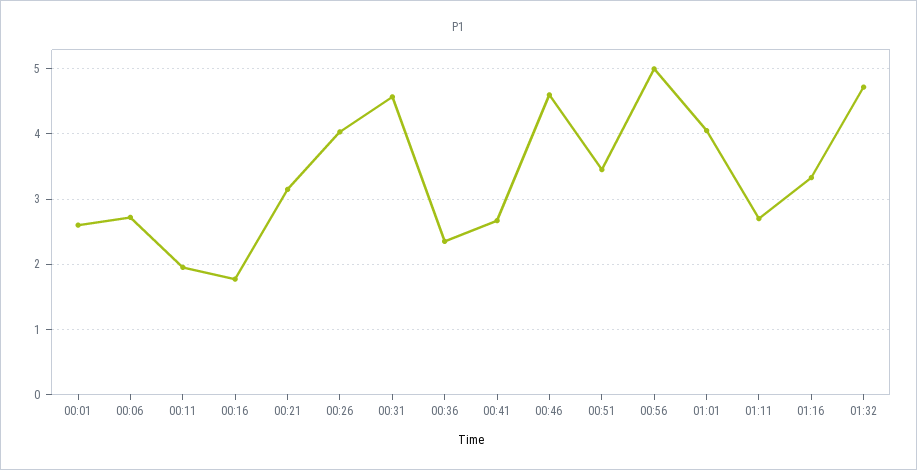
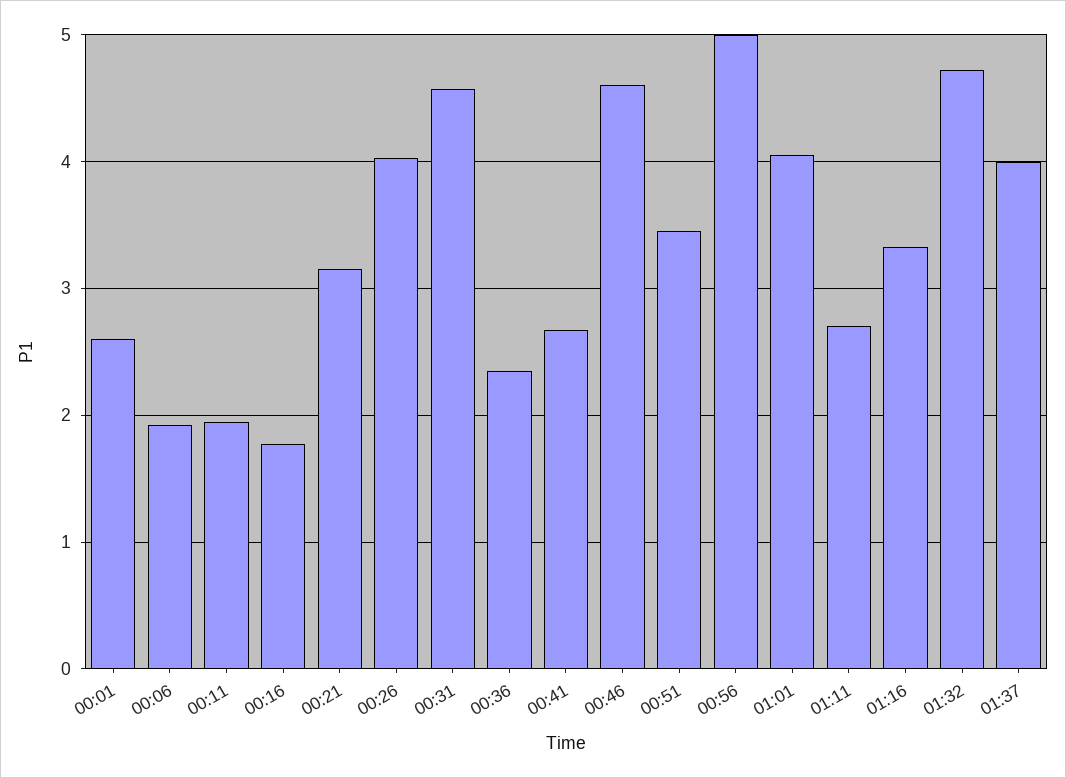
00:06: 2.7 -> 1.9
01:37: none -> 4

